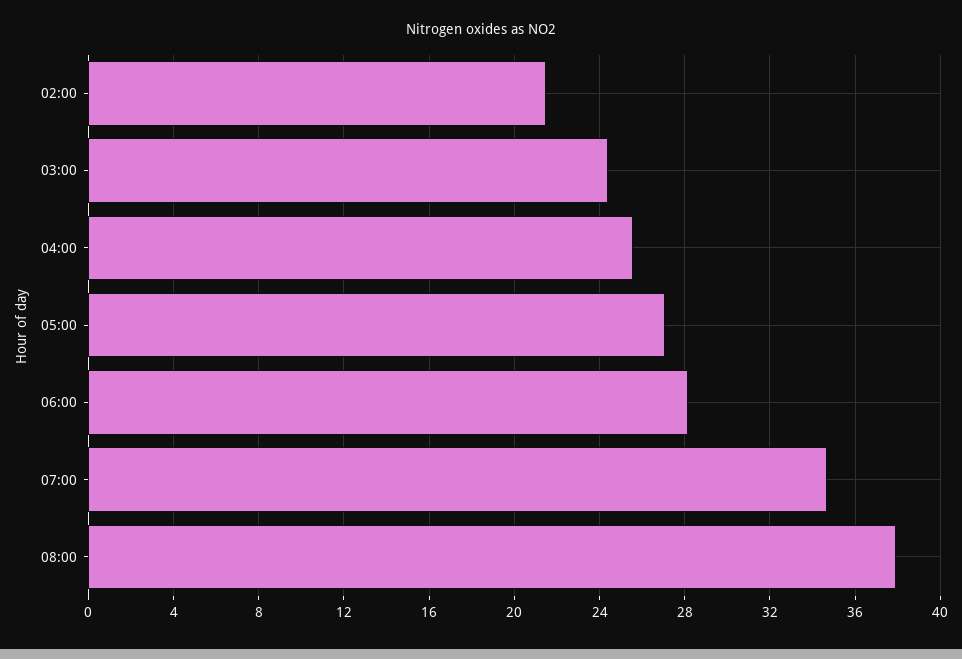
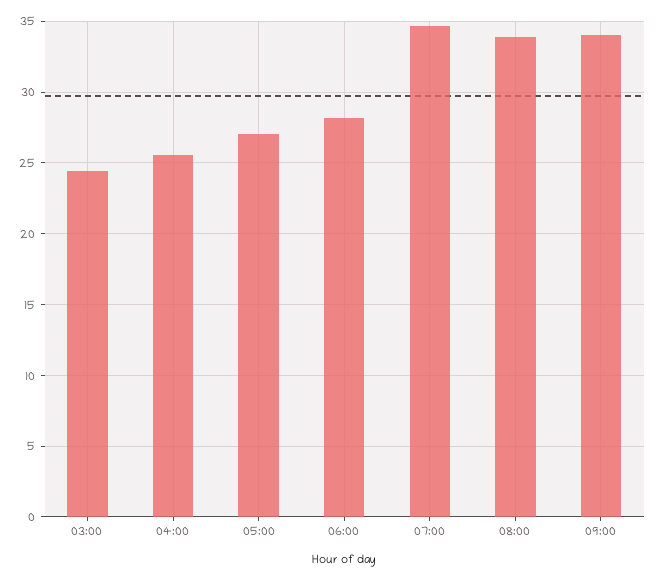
02:00: 21.5 -> none
08:00: 38 -> 34
09:00: none -> 34

